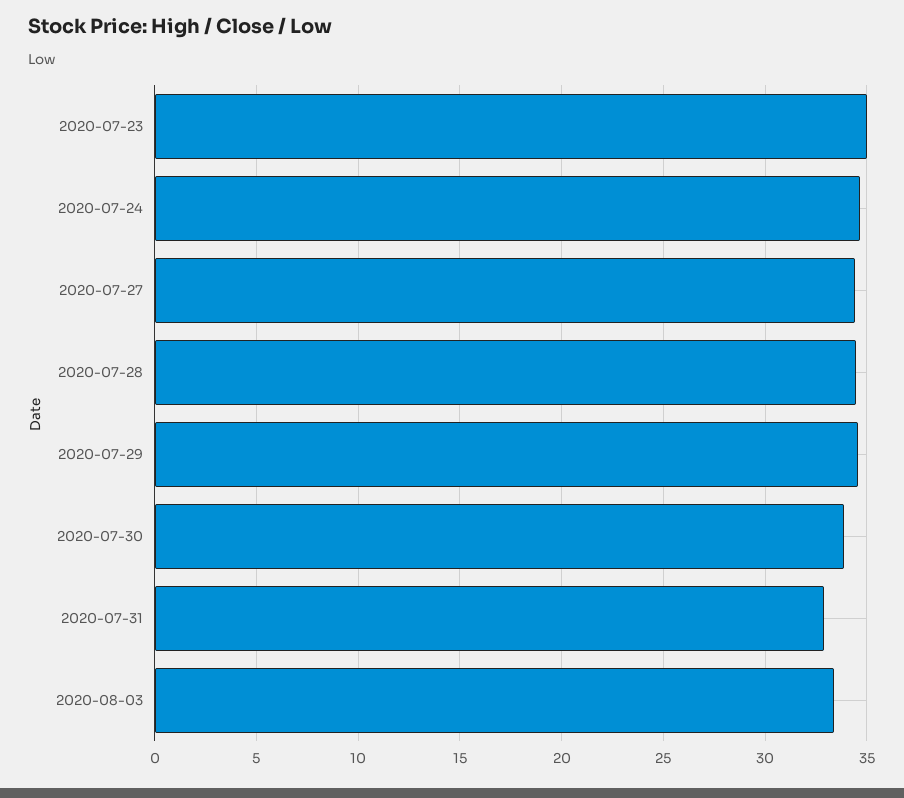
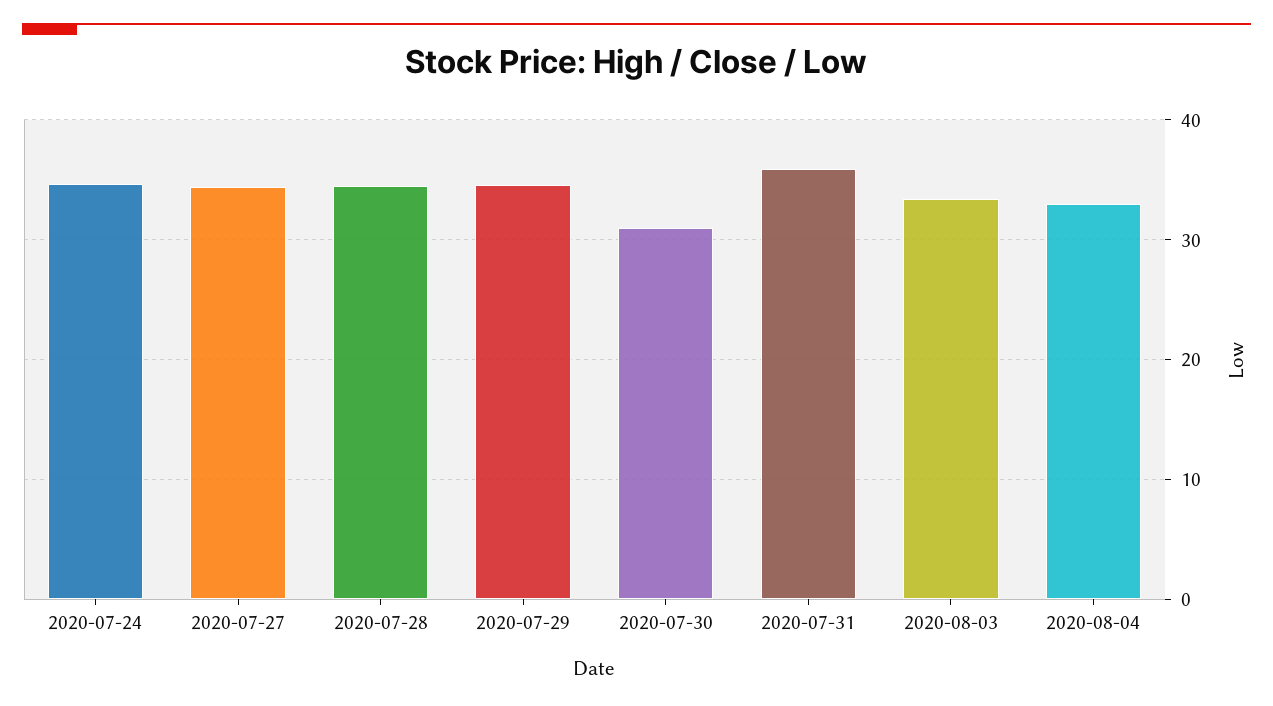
2020-07-23: 35 -> none
2020-07-30: 34 -> 31
2020-07-31: 33 -> 36
2020-08-04: none -> 33

